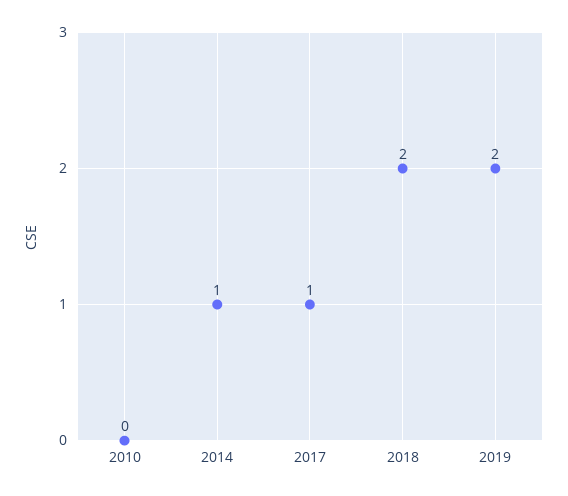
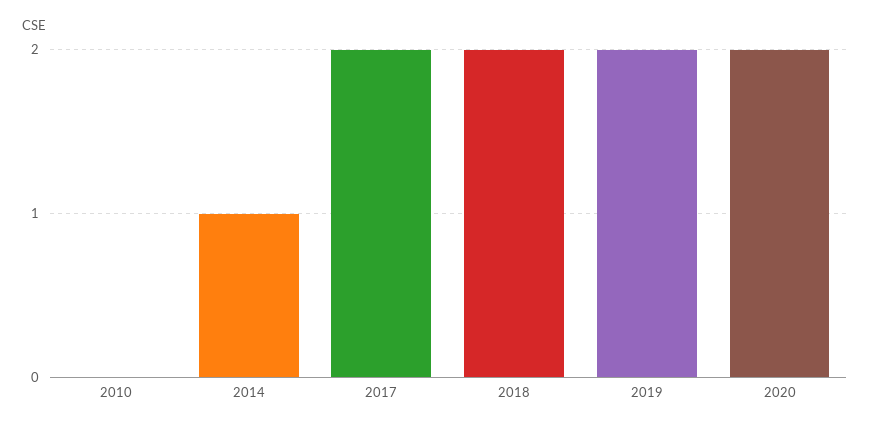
2017: 1 -> 2
2020: none -> 2

